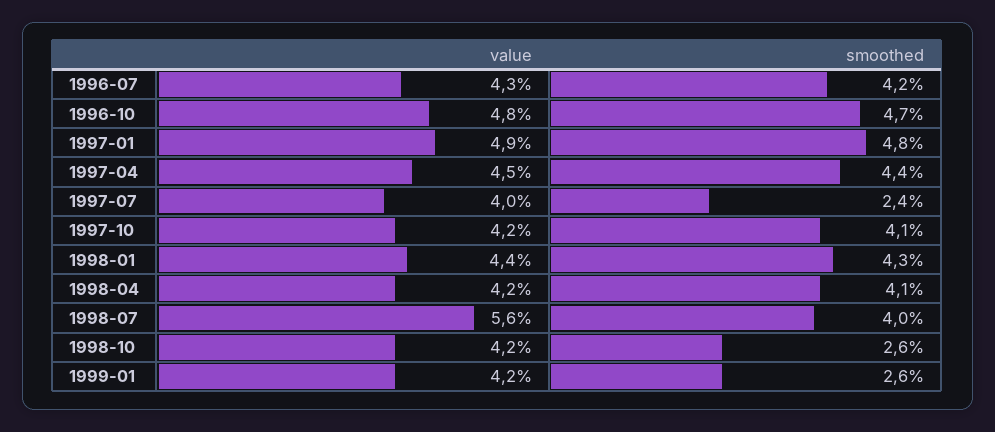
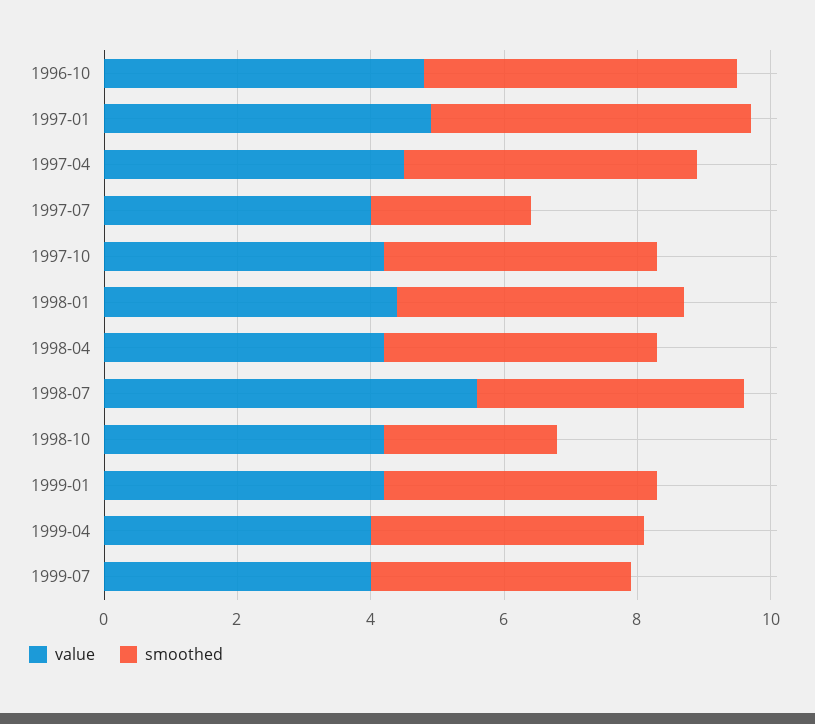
value, 1996-07: 4.3 -> none
smoothed, 1996-07: 4.2 -> none
smoothed, 1999-01: 2.6 -> 4
value, 1999-04: none -> 4
smoothed, 1999-04: none -> 4
value, 1999-07: none -> 4
smoothed, 1999-07: none -> 4

